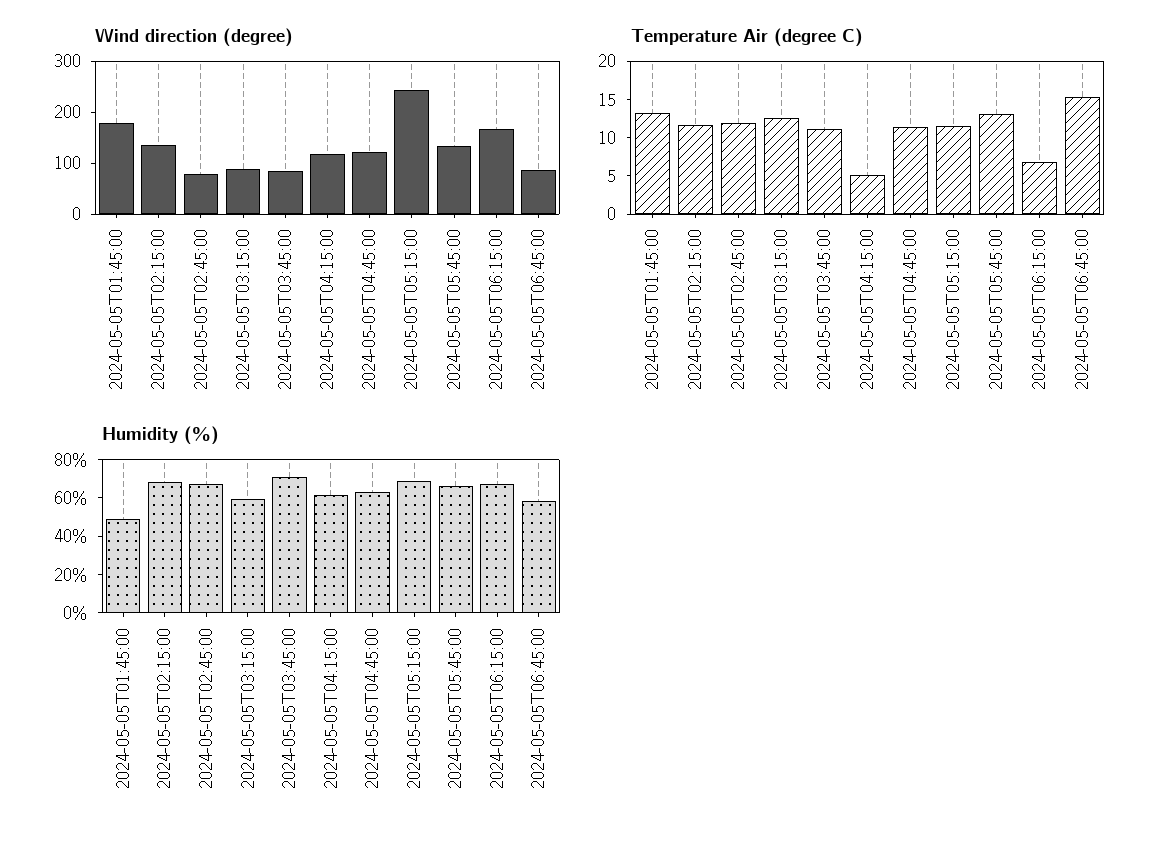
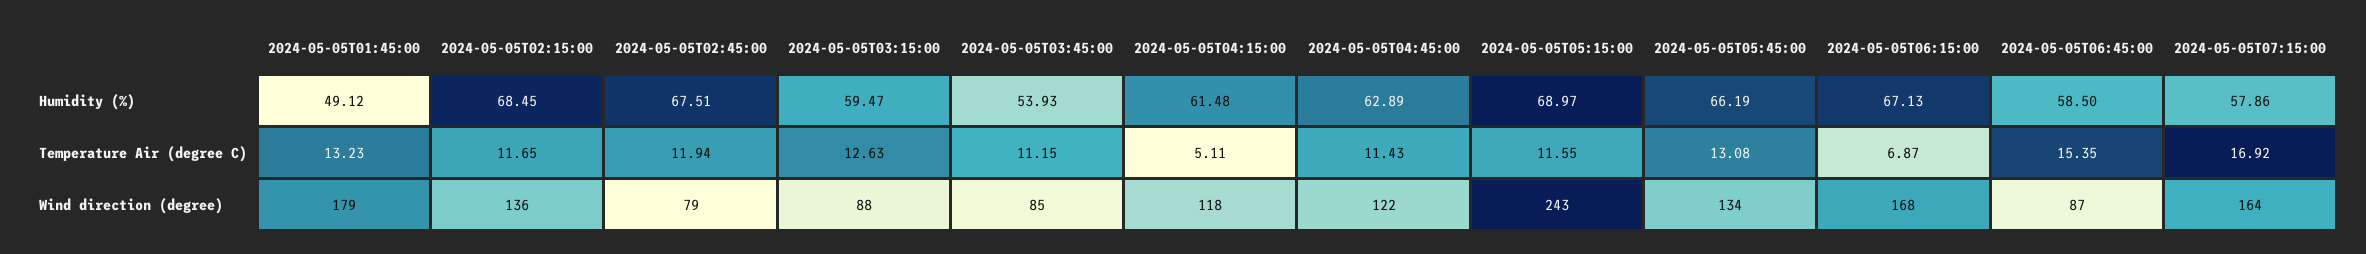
Humidity (%), 2024-05-05T03:45:00: 70 -> 53.93
Humidity (%), 2024-05-05T07:15:00: none -> 57.86
Temperature Air (degree C), 2024-05-05T07:15:00: none -> 16.92
Wind direction (degree), 2024-05-05T07:15:00: none -> 164

